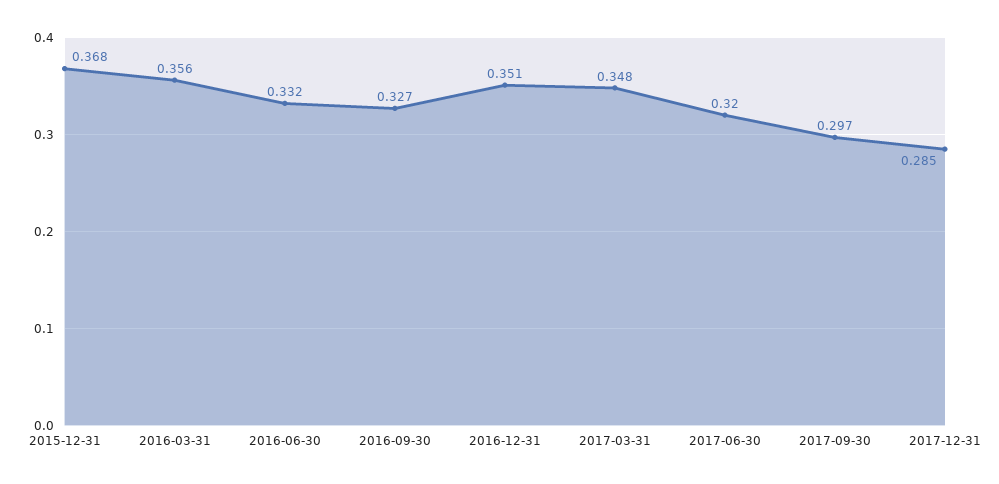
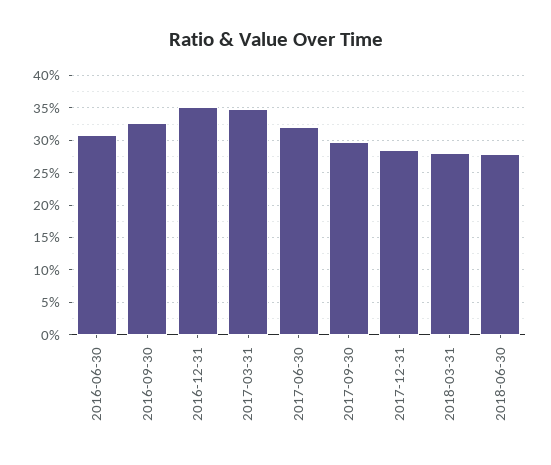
2015-12-31: 0.368 -> none
2016-03-31: 0.356 -> none
2016-06-30: 0.332 -> 0.31
2018-03-31: none -> 0.28
2018-06-30: none -> 0.28

